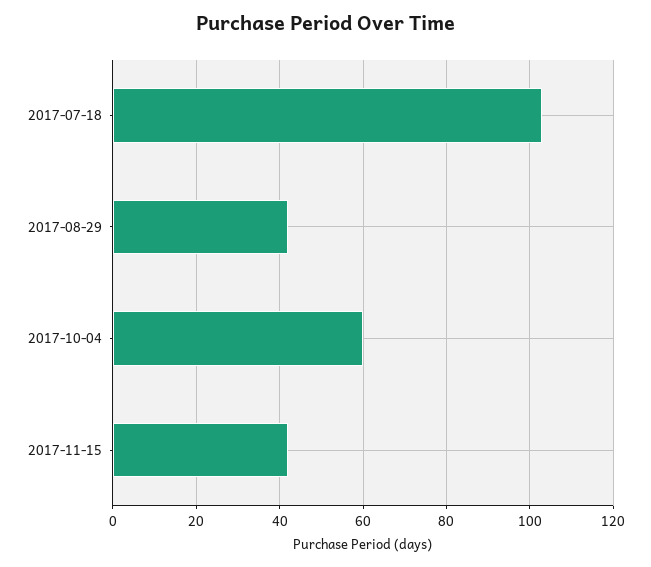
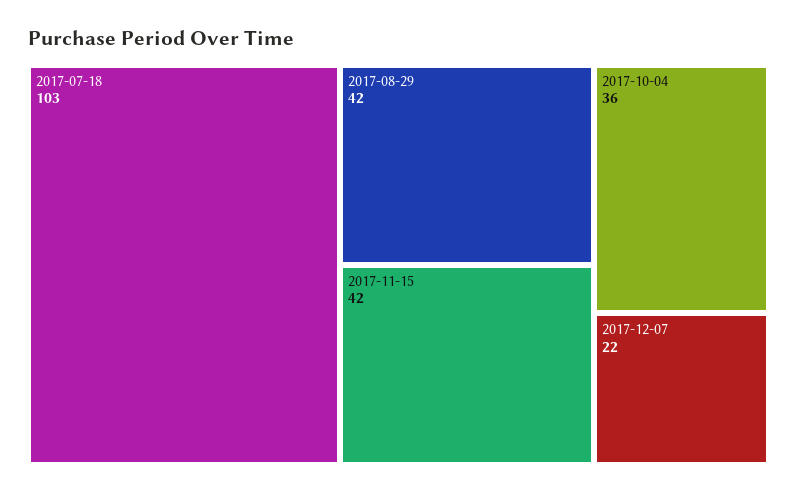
2017-10-04: 60 -> 36
2017-12-07: none -> 22

